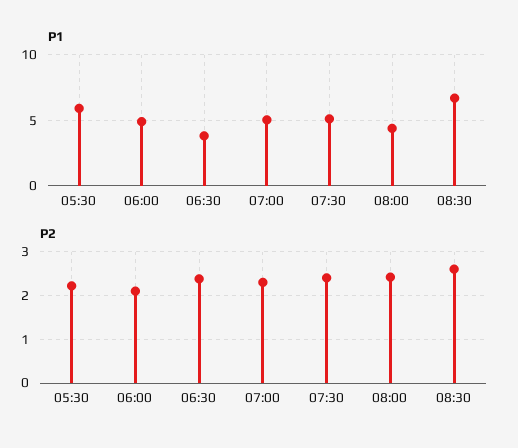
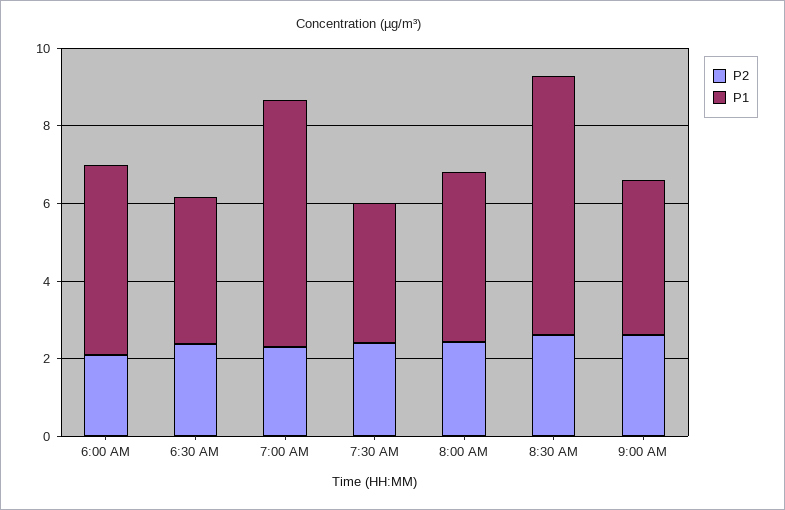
P1, 05:30: 6 -> none
P1, 07:00: 5 -> 6.5
P1, 07:30: 5 -> 3.5
P2, 05:30: 2.2 -> none
P2, 9:00 AM: none -> 2.5
P1, 9:00 AM: none -> 4

